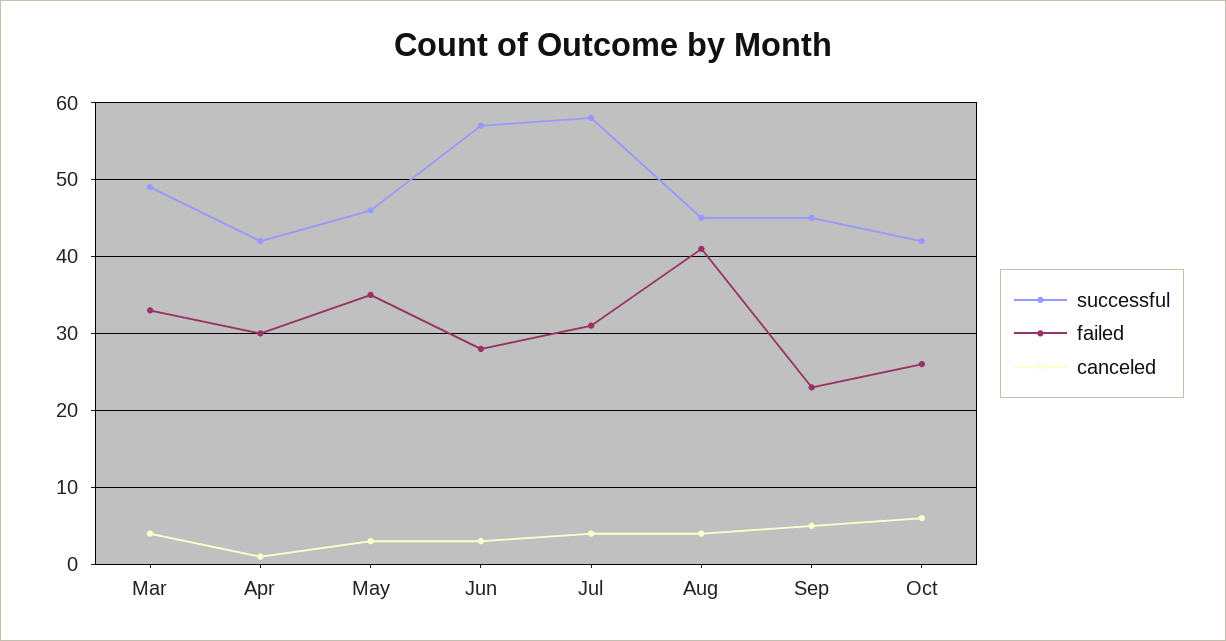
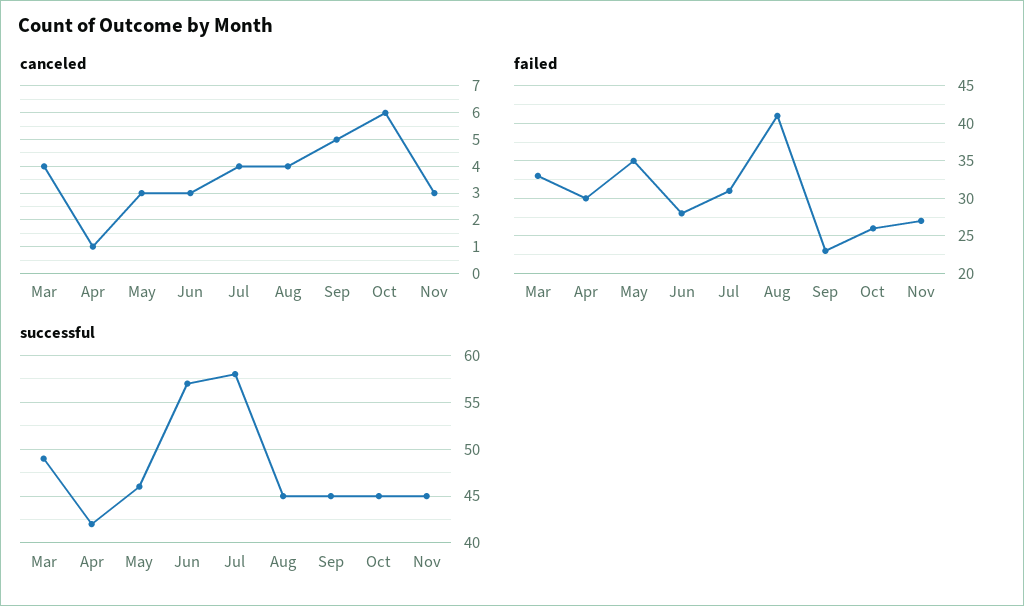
successful, Oct: 42 -> 45
canceled, Nov: none -> 3
failed, Nov: none -> 27
successful, Nov: none -> 45

